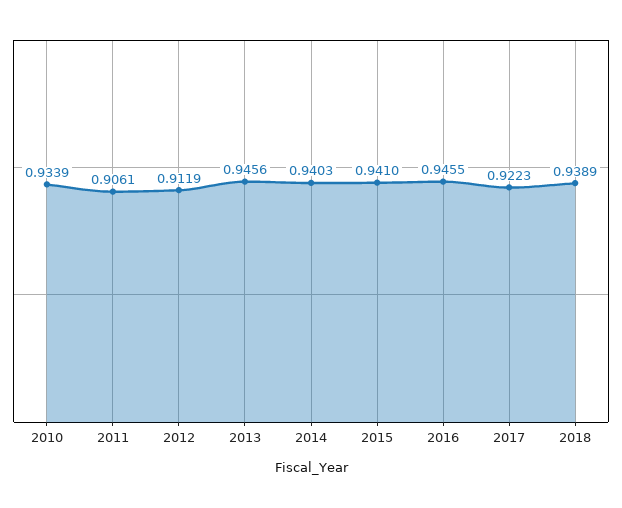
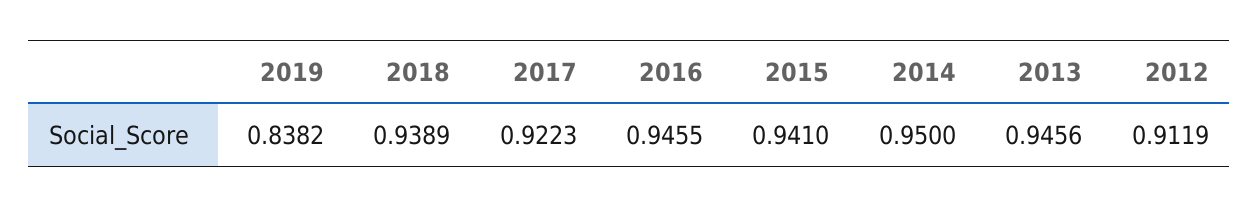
2010: 0.9339 -> none
2011: 0.9061 -> none
2014: 0.9403 -> 0.95
2019: none -> 0.8382

